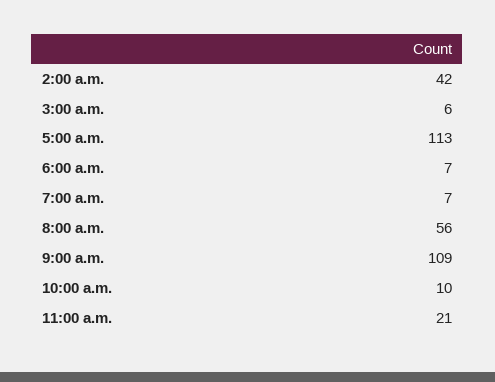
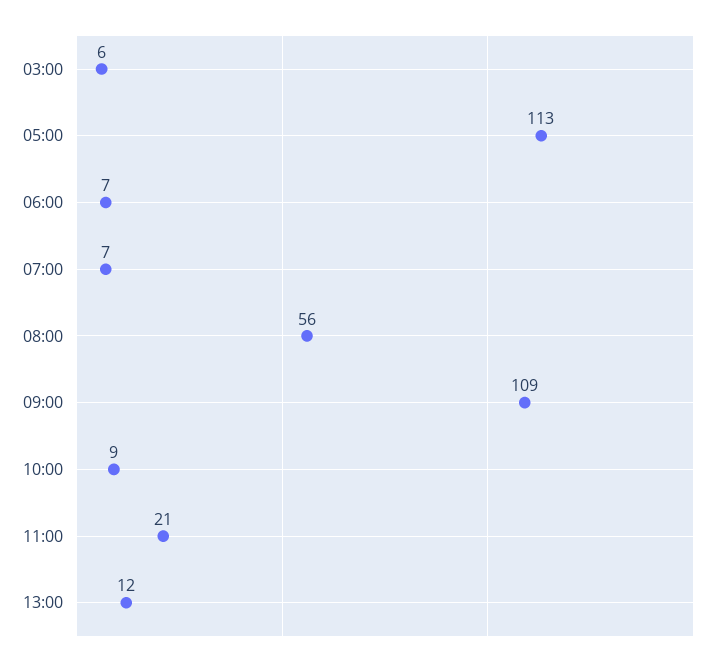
2:00 a.m.: 42 -> none
10:00 a.m.: 10 -> 9
13:00: none -> 12

